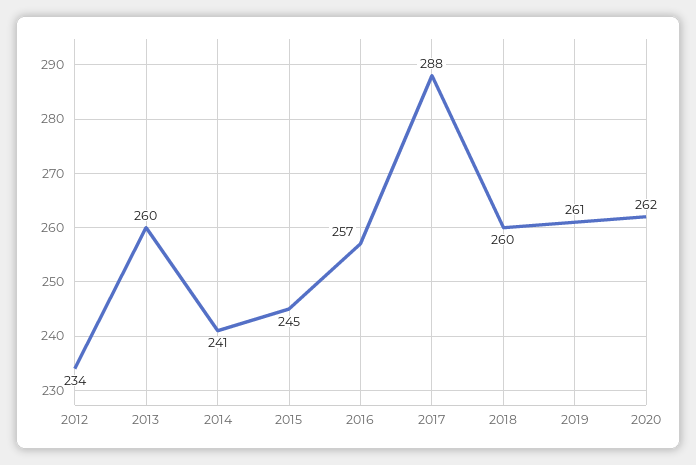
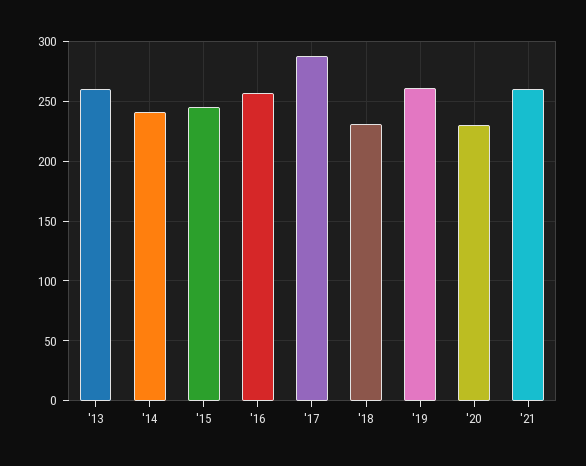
2012: 234 -> none
2018: 260 -> 230
2020: 262 -> 230
'21: none -> 260

